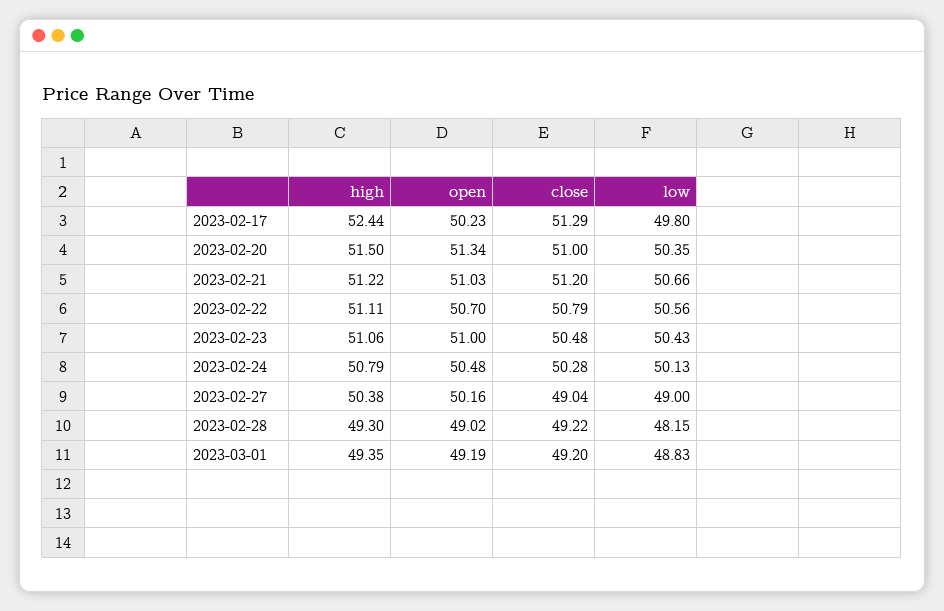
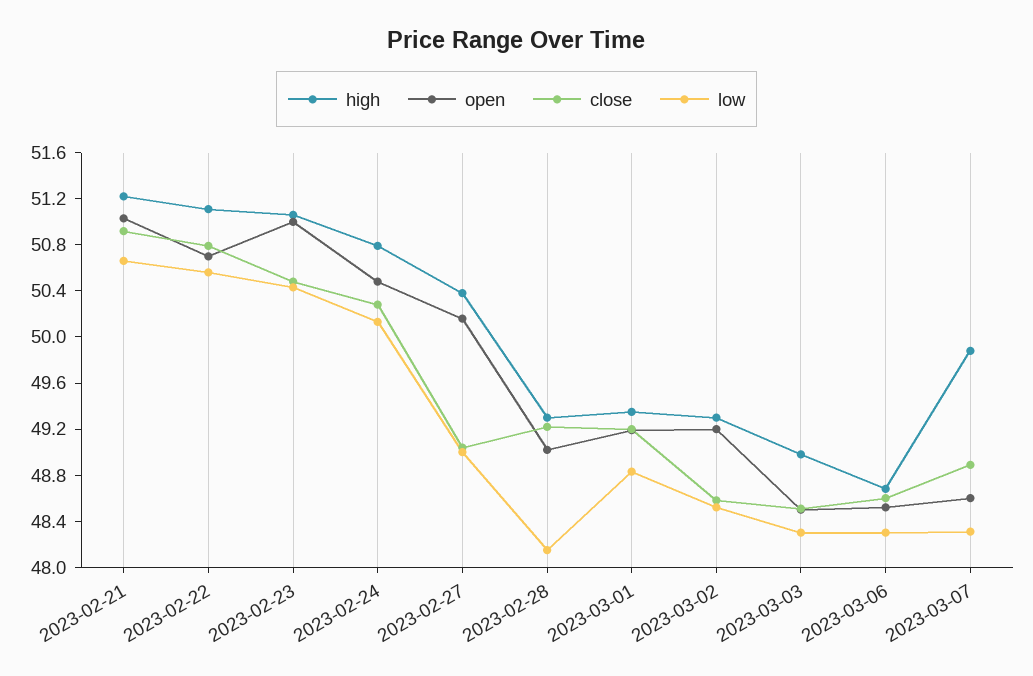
high, 2023-02-17: 52.44 -> none
open, 2023-02-17: 50.23 -> none
close, 2023-02-17: 51.29 -> none
low, 2023-02-17: 49.8 -> none
high, 2023-02-20: 51.5 -> none
open, 2023-02-20: 51.34 -> none
close, 2023-02-20: 51 -> none
low, 2023-02-20: 50.35 -> none
close, 2023-02-21: 51.2 -> 50.9
high, 2023-03-02: none -> 49.3
open, 2023-03-02: none -> 49.2
close, 2023-03-02: none -> 48.6
low, 2023-03-02: none -> 48.5
high, 2023-03-03: none -> 49
open, 2023-03-03: none -> 48.5
close, 2023-03-03: none -> 48.5
low, 2023-03-03: none -> 48.3
high, 2023-03-06: none -> 48.7
open, 2023-03-06: none -> 48.5
close, 2023-03-06: none -> 48.6
low, 2023-03-06: none -> 48.3
high, 2023-03-07: none -> 49.9
open, 2023-03-07: none -> 48.6
close, 2023-03-07: none -> 48.9
low, 2023-03-07: none -> 48.3

